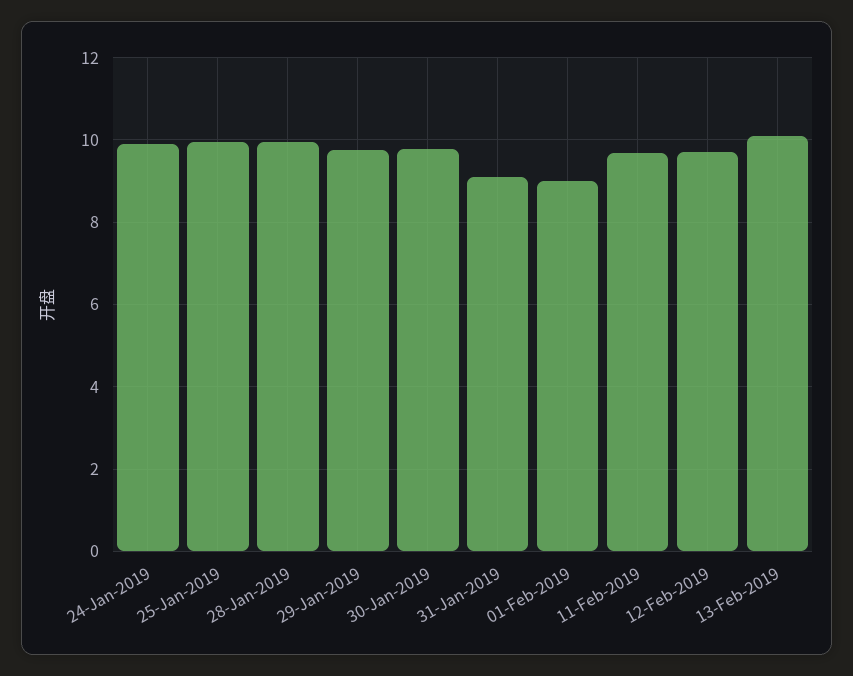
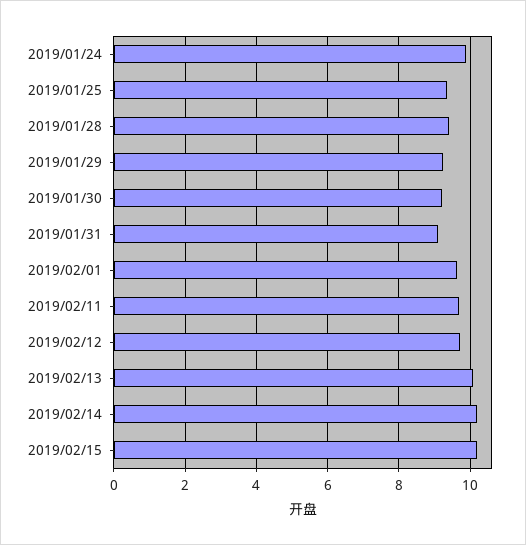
25-Jan-2019: 10 -> 9.4
28-Jan-2019: 10 -> 9.4
29-Jan-2019: 9.8 -> 9.2
30-Jan-2019: 9.8 -> 9.2
01-Feb-2019: 9 -> 9.6
2019/02/14: none -> 10.2
2019/02/15: none -> 10.2

